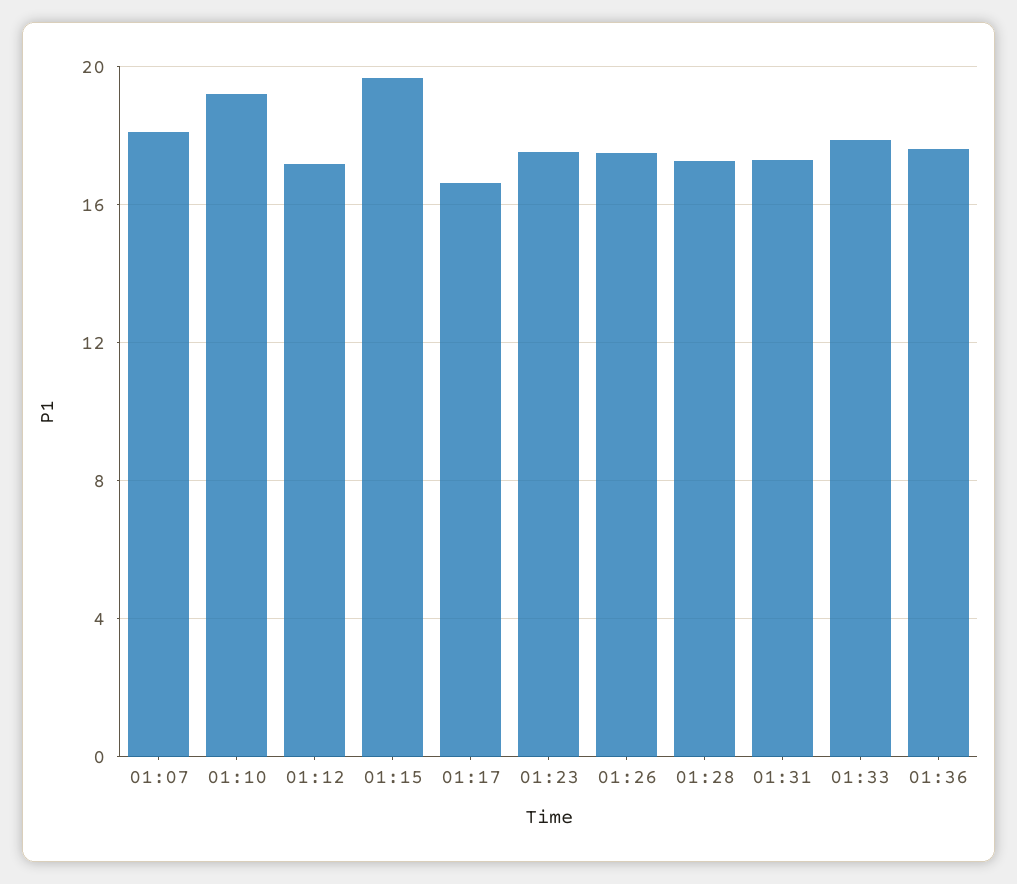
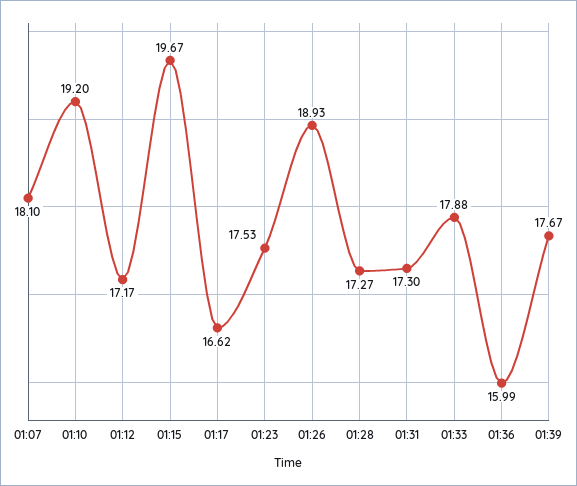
01:26: 17.5 -> 18.93
01:36: 17.5 -> 15.99
01:39: none -> 17.67

